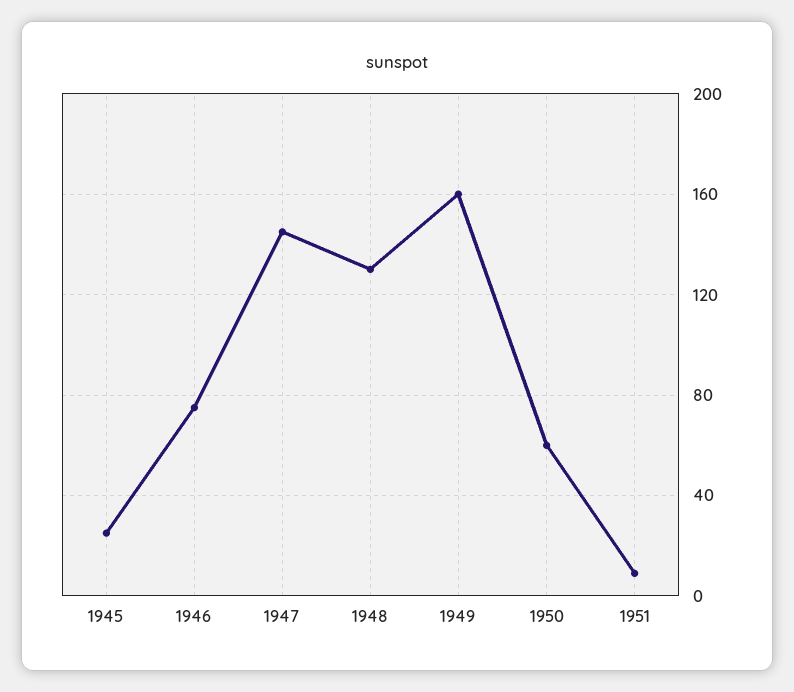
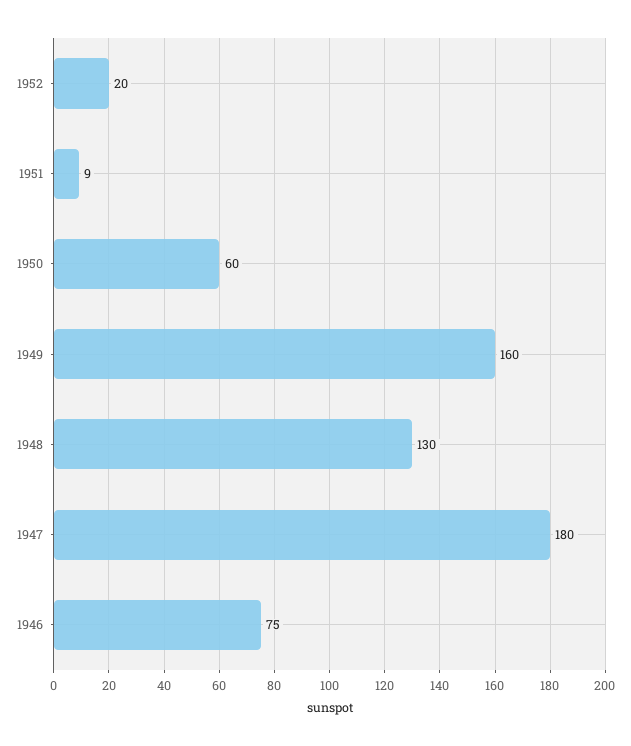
1945: 25 -> none
1947: 145 -> 180
1952: none -> 20

